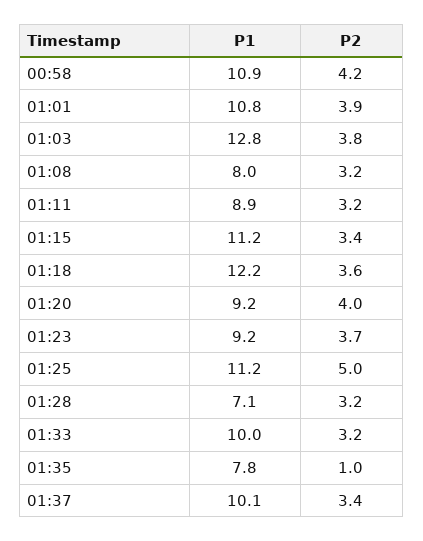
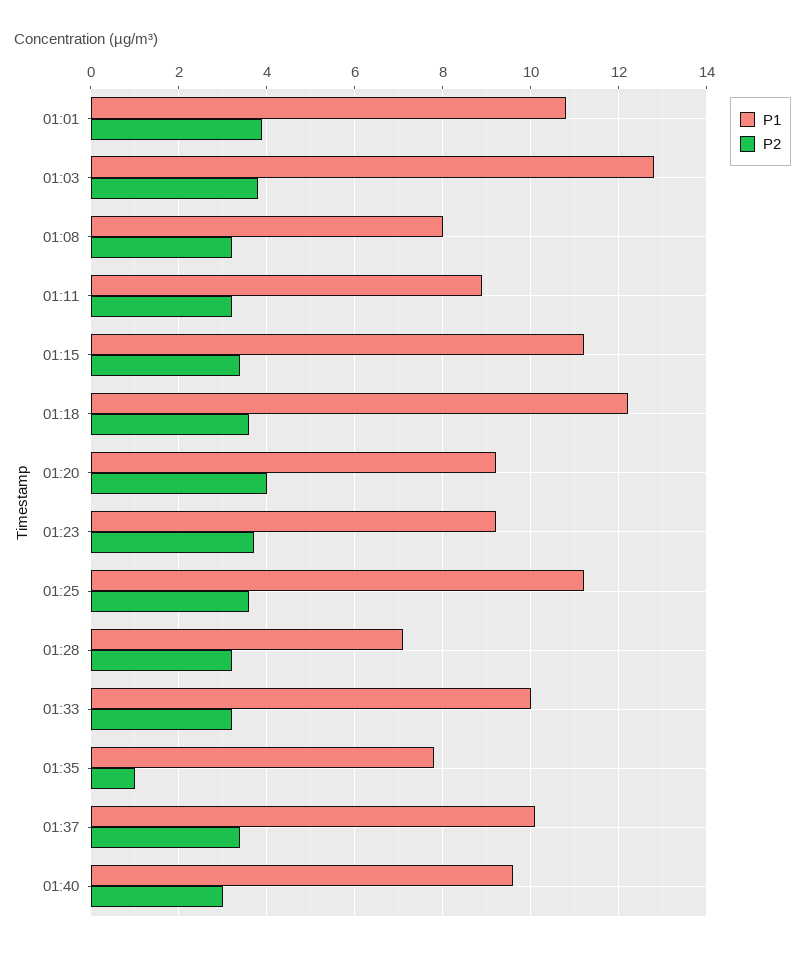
P1, 00:58: 10.9 -> none
P2, 00:58: 4.2 -> none
P2, 01:25: 5 -> 3.5
P1, 01:40: none -> 9.5
P2, 01:40: none -> 3

